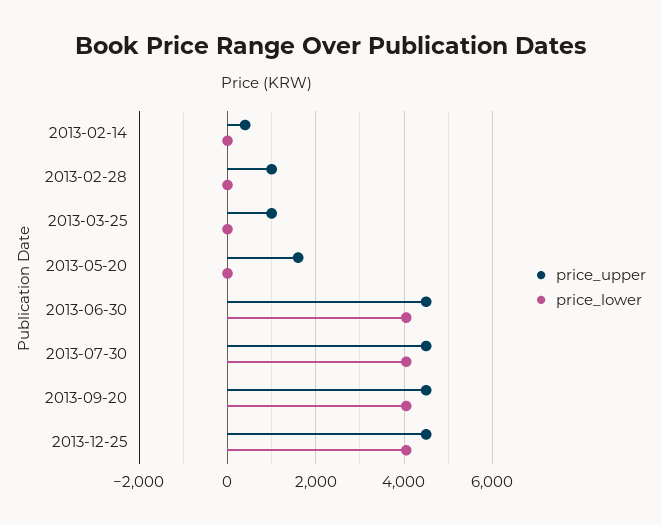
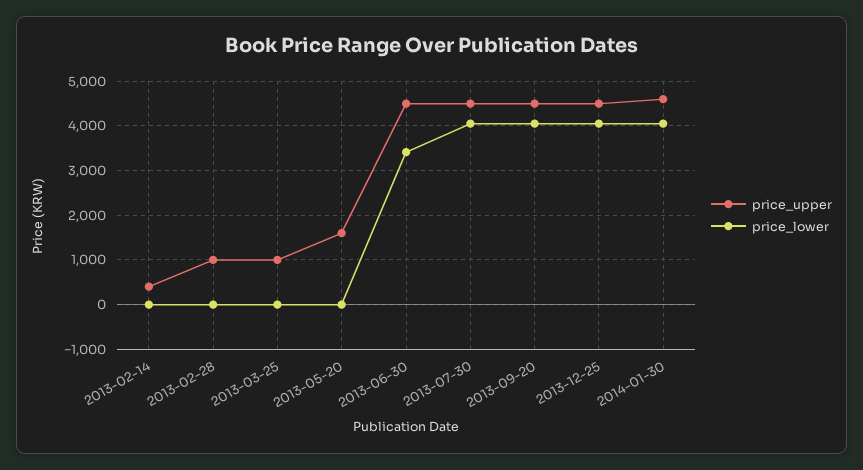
price_lower, 2013-06-30: 4000 -> 3400
price_upper, 2014-01-30: none -> 4600
price_lower, 2014-01-30: none -> 4000

